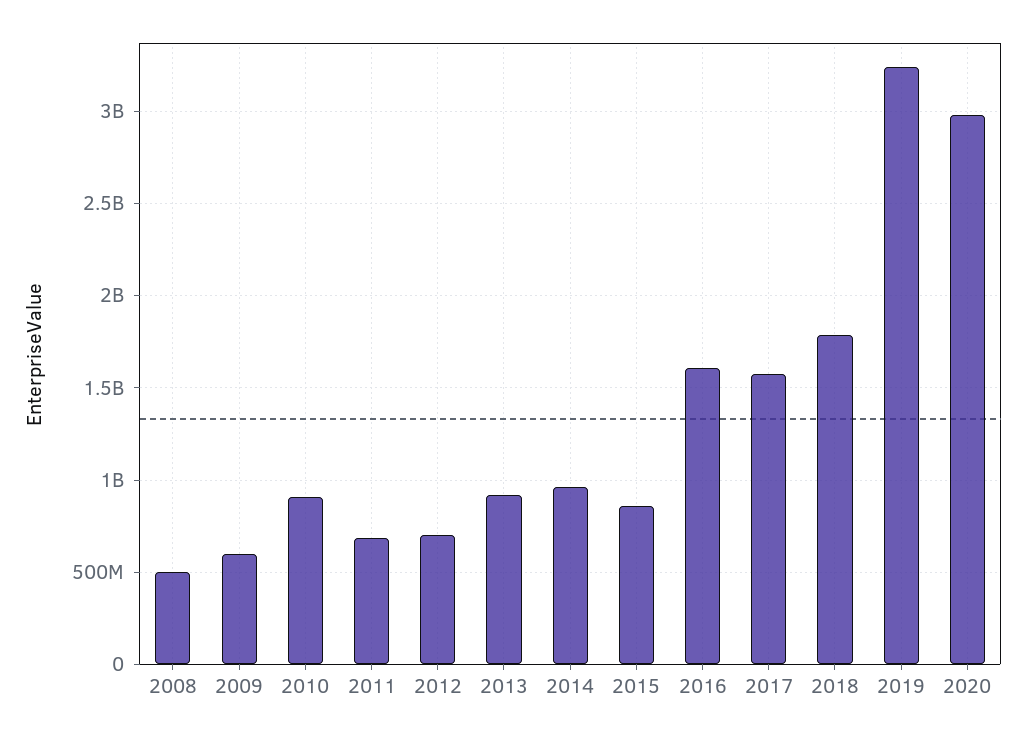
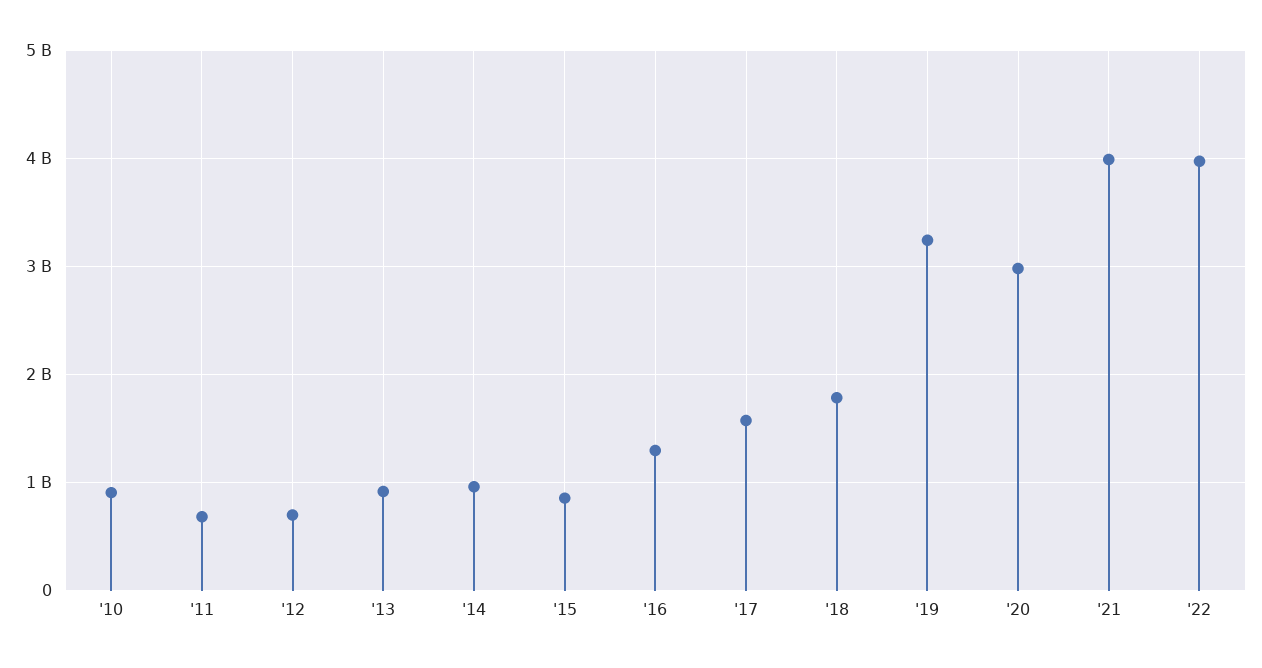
2008: 500000000 -> none
2009: 600000000 -> none
2016: 1600000000 -> 1300000000
'21: none -> 4000000000
'22: none -> 4000000000

